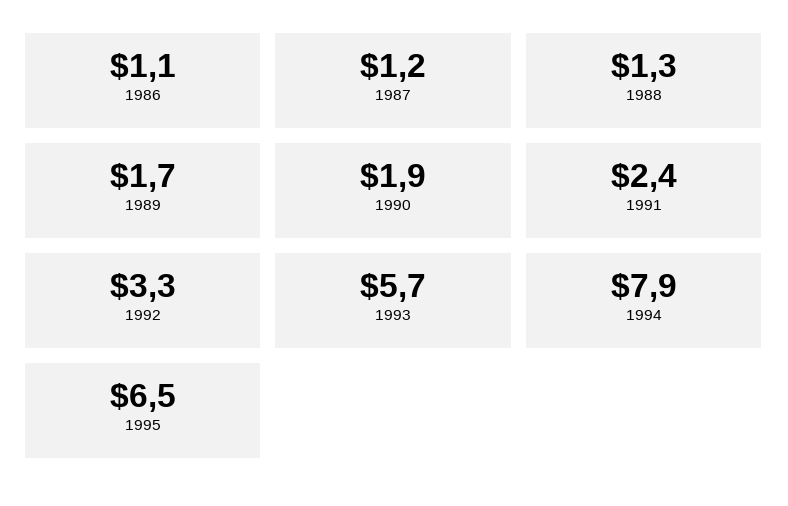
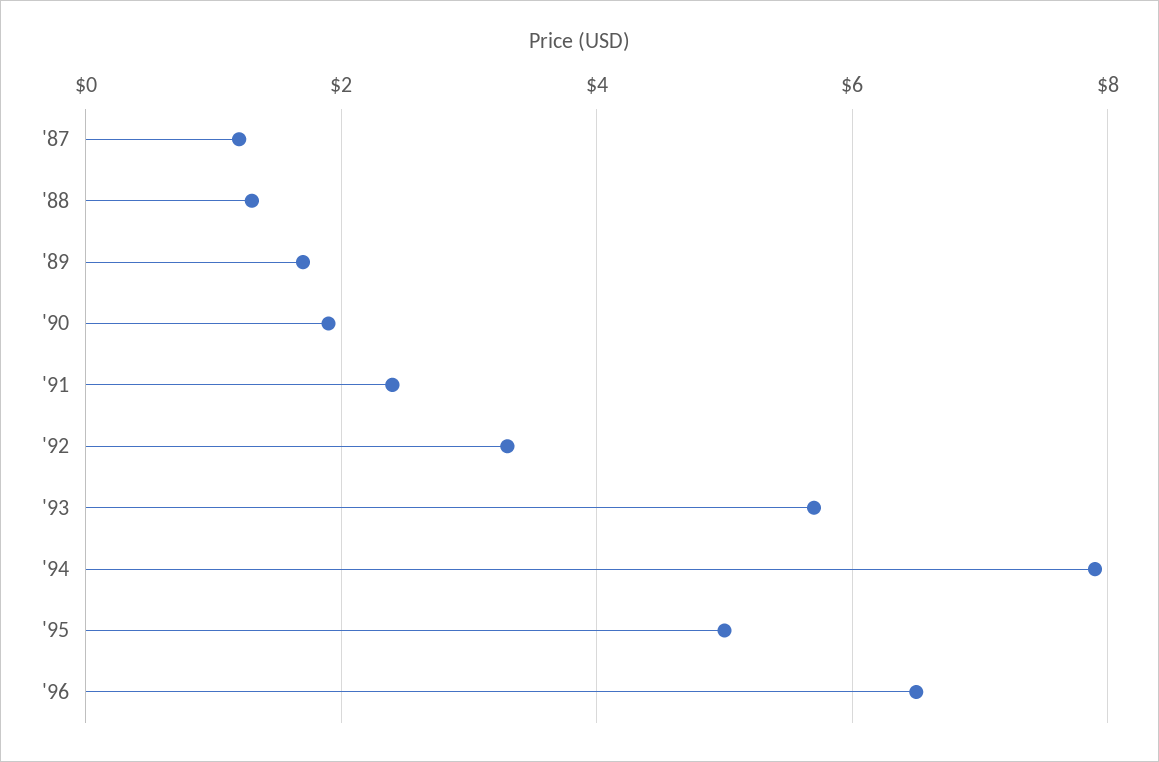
1986: 1.1 -> none
1995: 6.5 -> 5
'96: none -> 6.5

